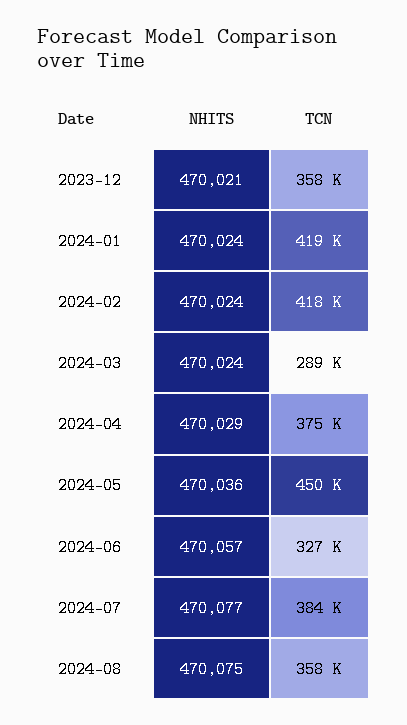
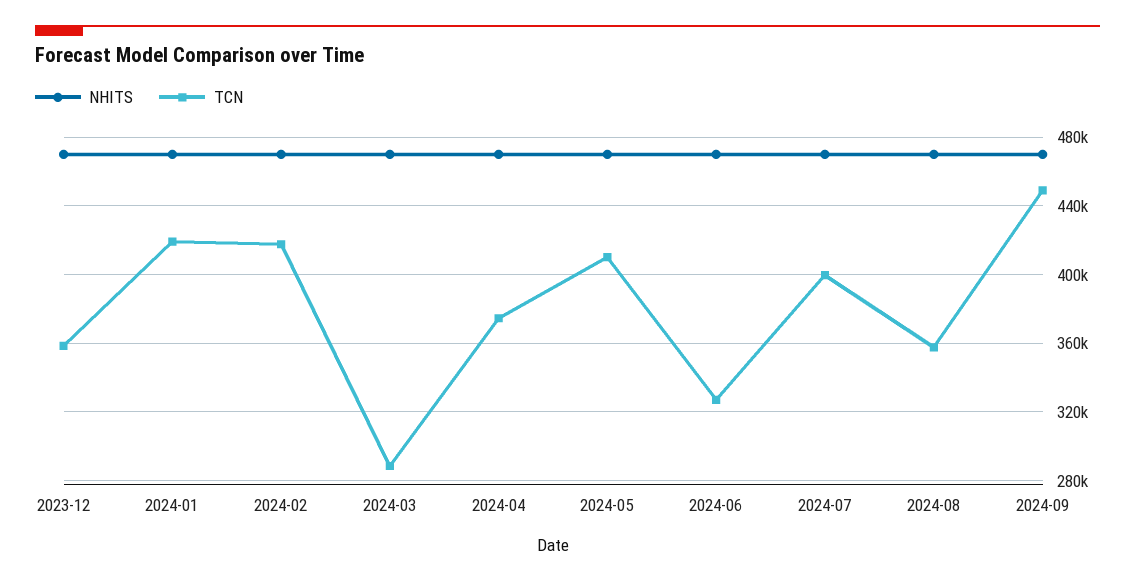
TCN, 2024-05: 450000 -> 410000
TCN, 2024-07: 384000 -> 400000
NHITS, 2024-09: none -> 470000
TCN, 2024-09: none -> 450000

